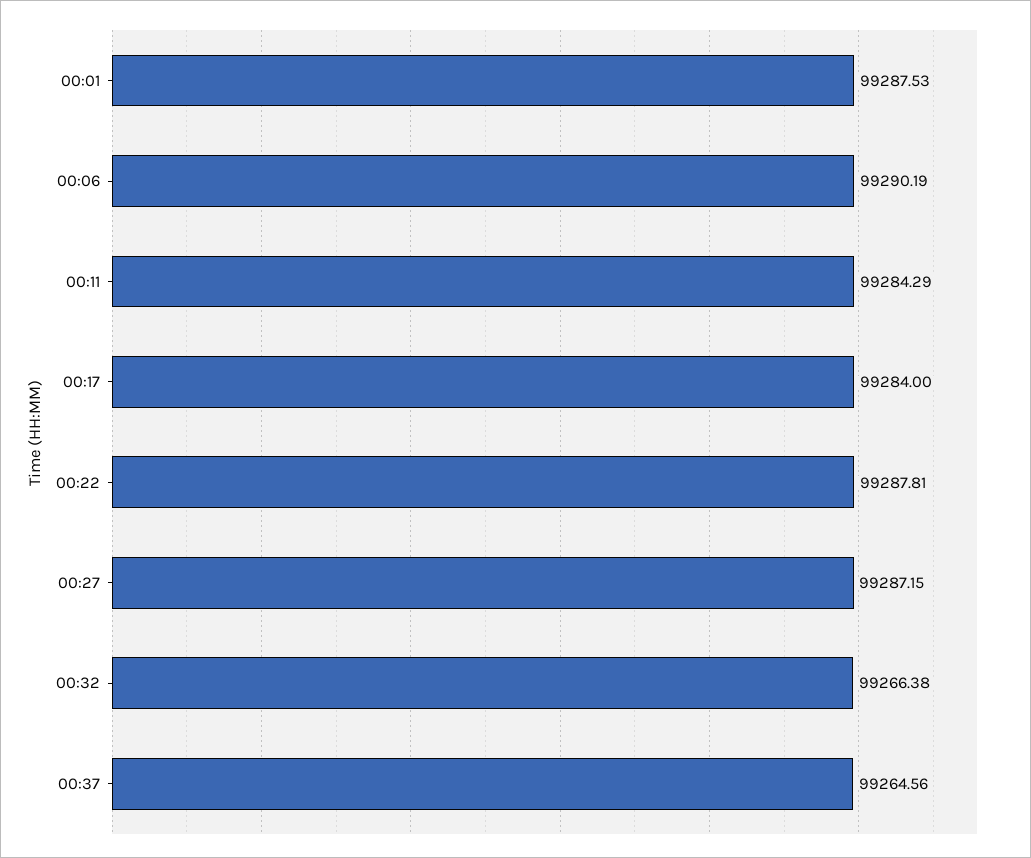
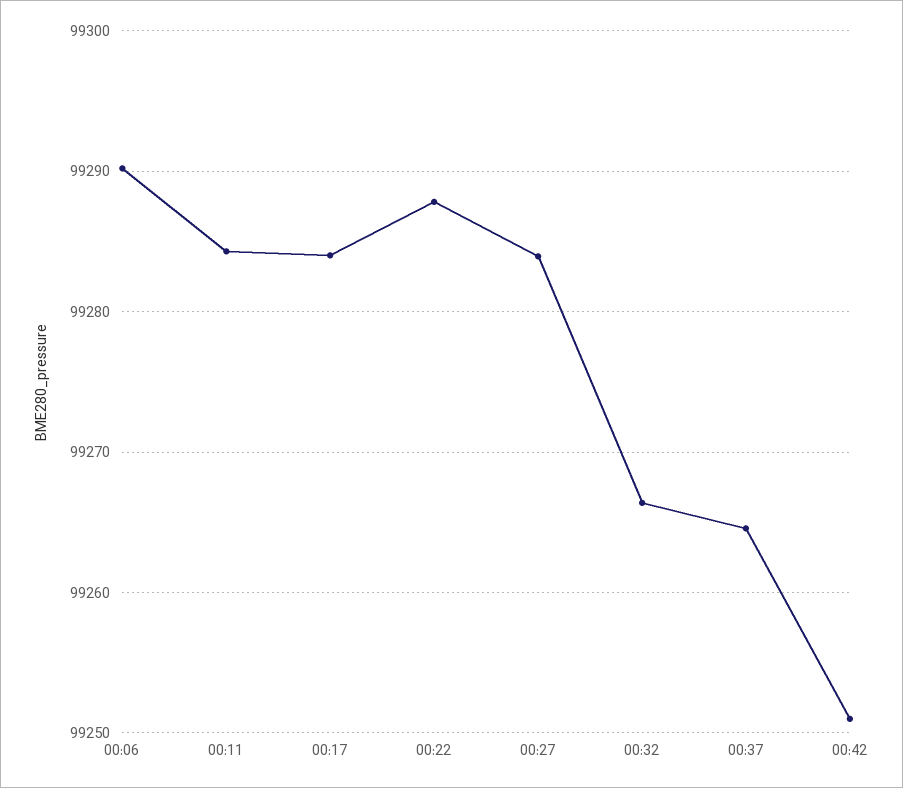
00:01: 99287.53 -> none
00:27: 99287.15 -> 99284
00:42: none -> 99251

